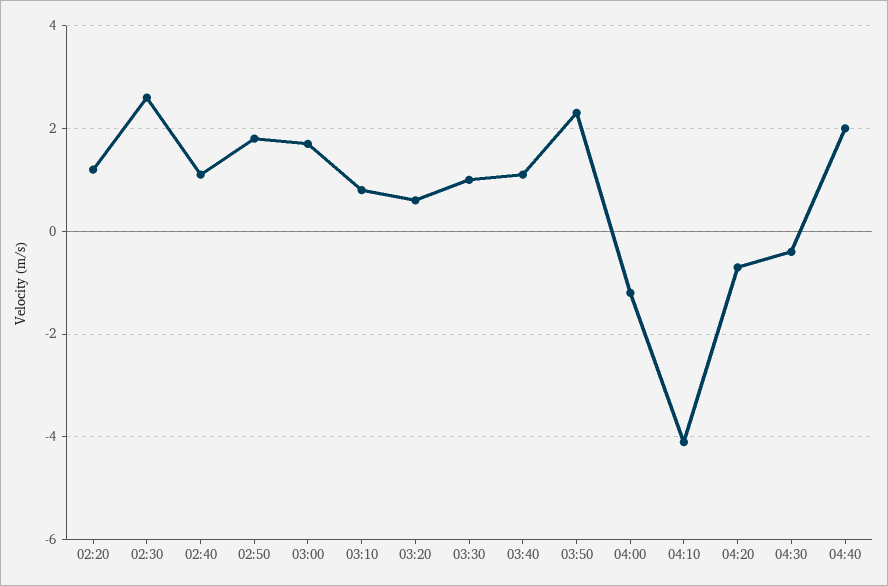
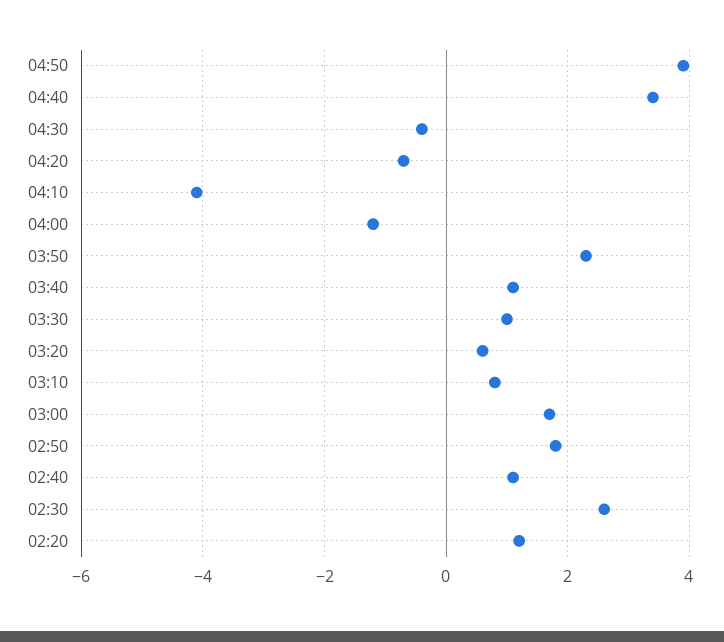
04:40: 2 -> 3.5
04:50: none -> 4

